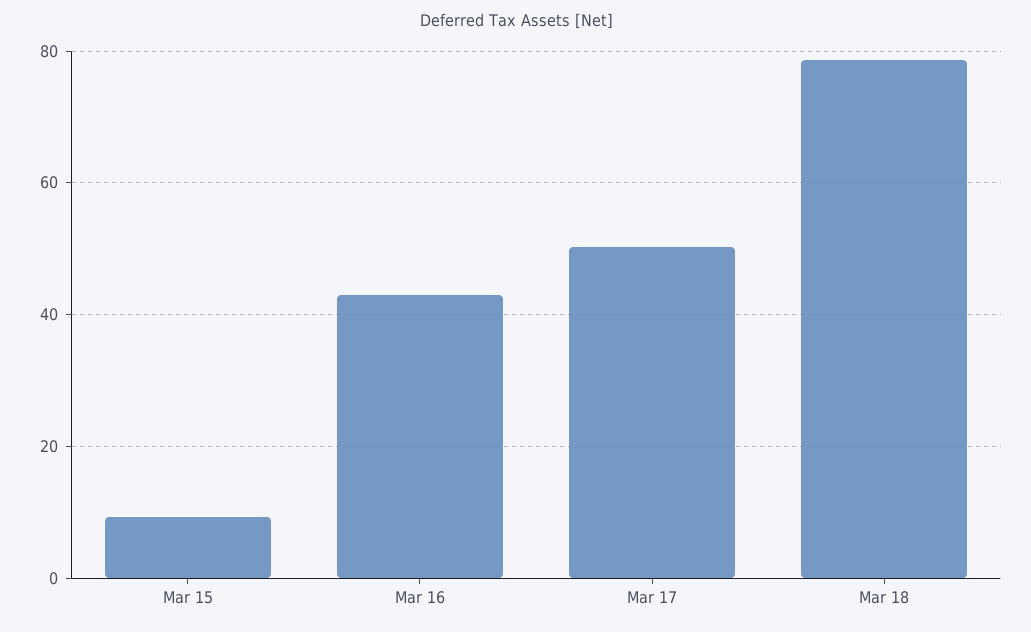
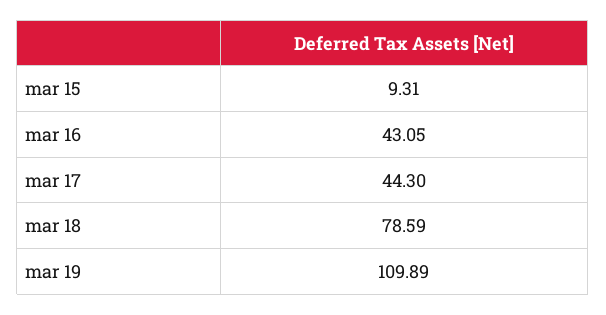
Mar 17: 50 -> 44.3
mar 19: none -> 109.89

